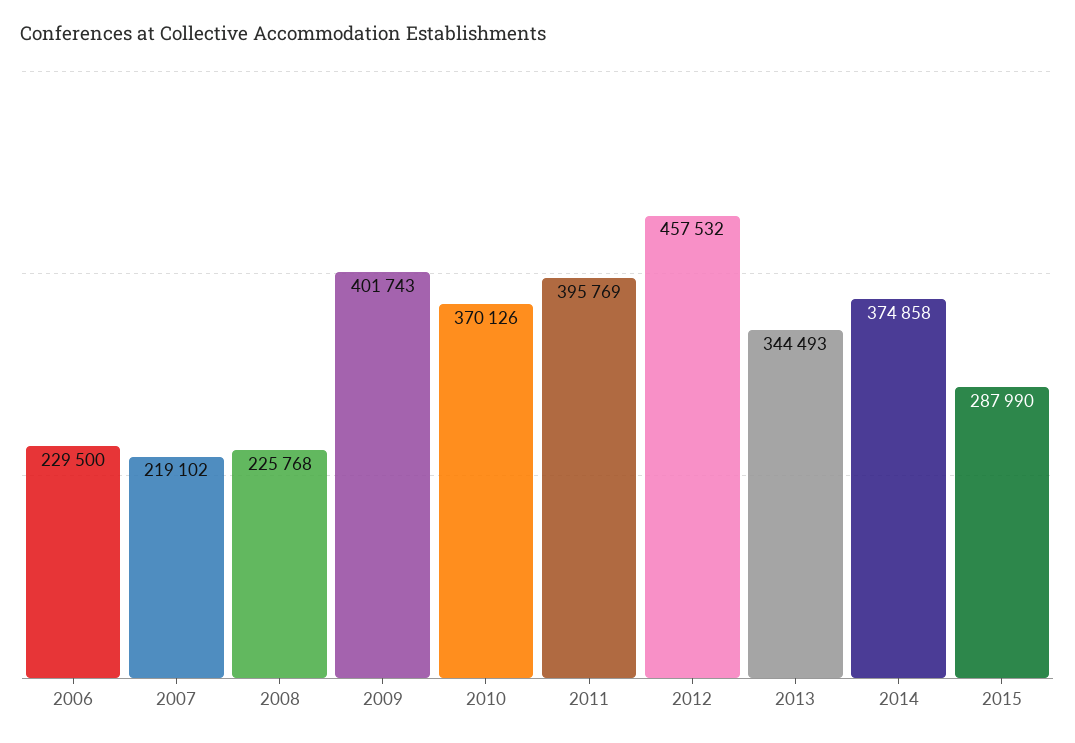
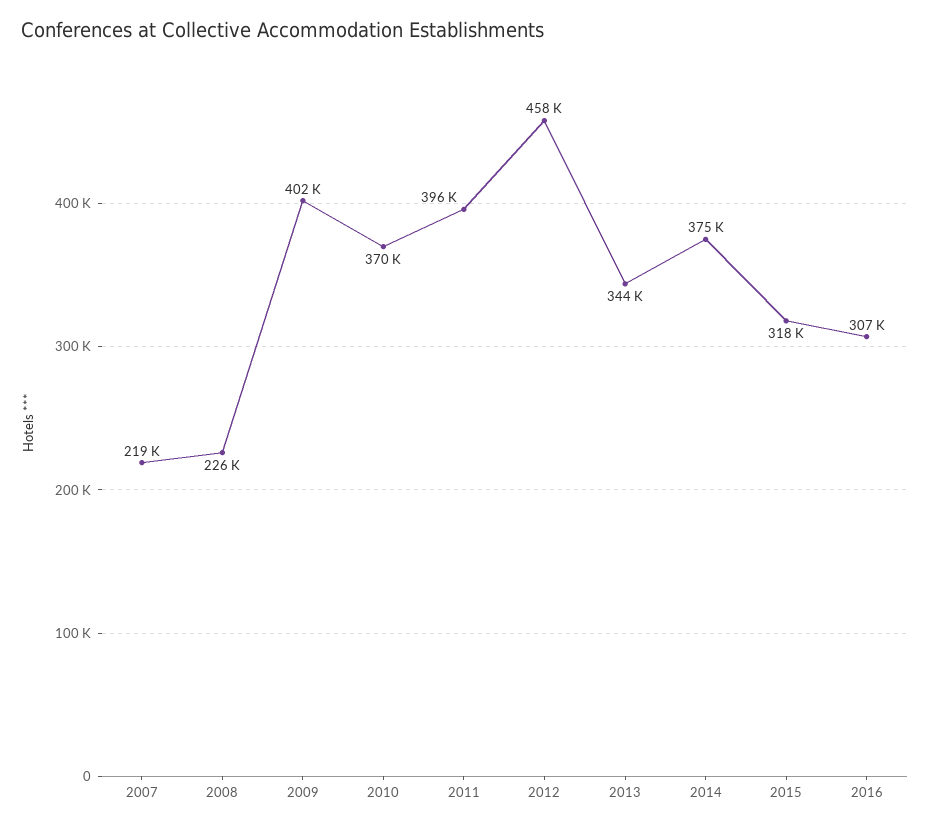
2006: 229500 -> none
2015: 287990 -> 318000
2016: none -> 307000

